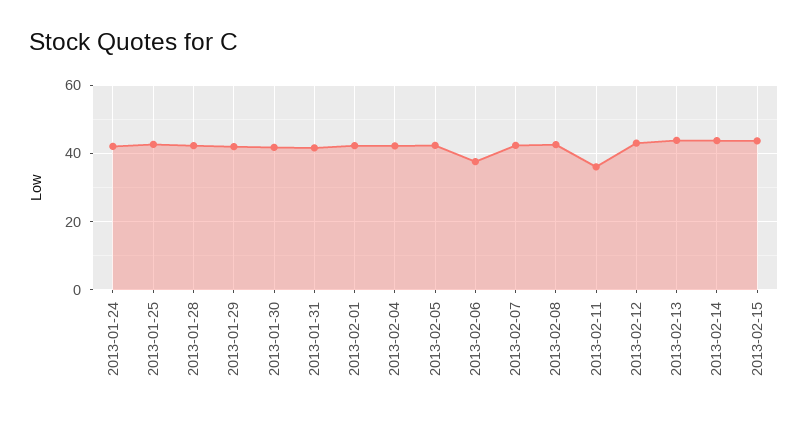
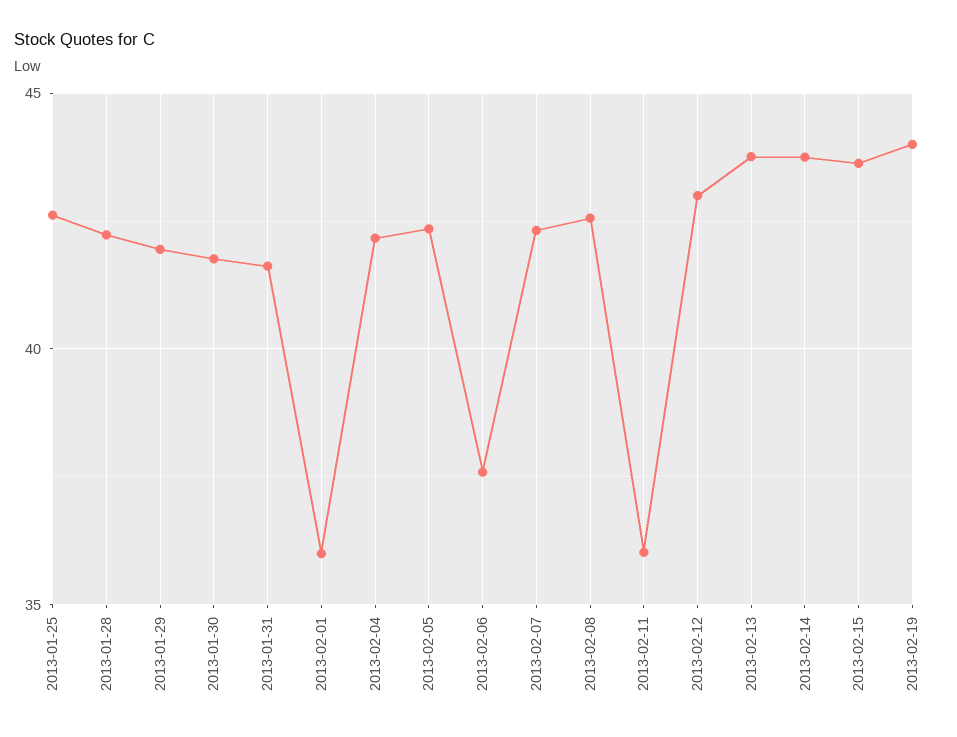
2013-01-24: 42 -> none
2013-02-01: 42 -> 36
2013-02-19: none -> 44

